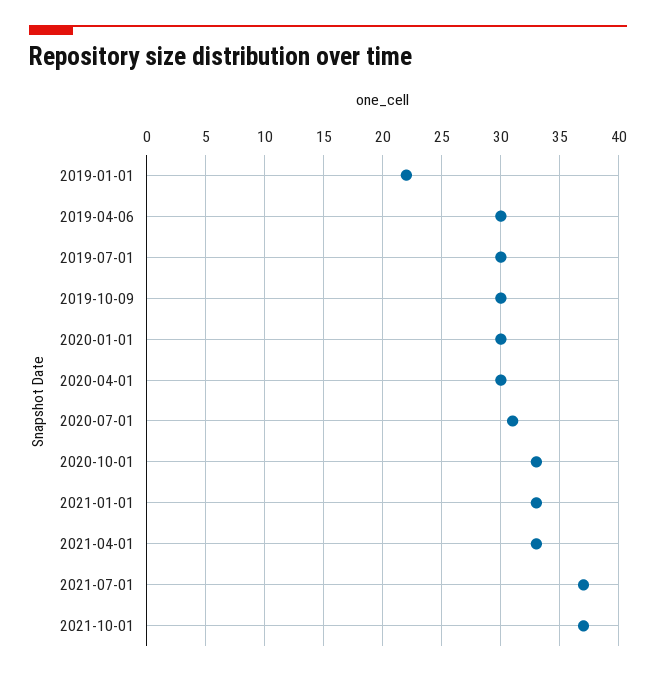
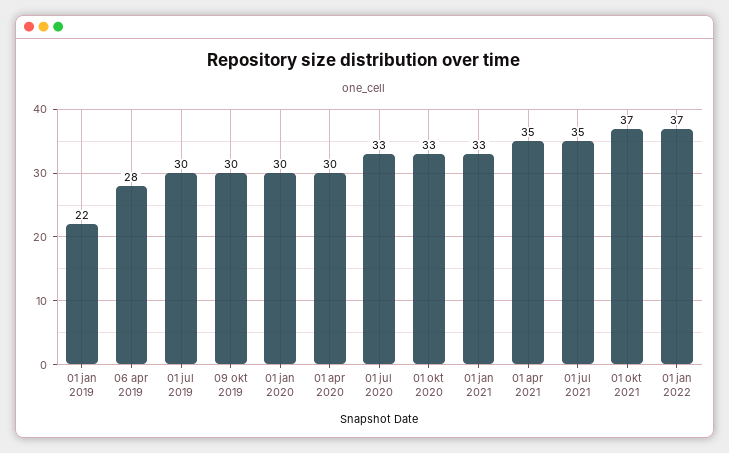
2019-04-06: 30 -> 28
2020-07-01: 31 -> 33
2021-04-01: 33 -> 35
2021-07-01: 37 -> 35
01 jan 2022: none -> 37

